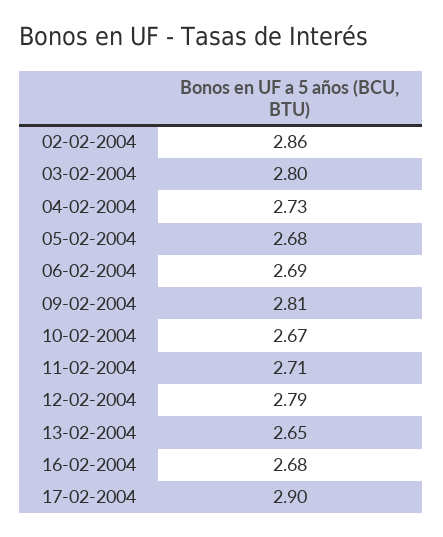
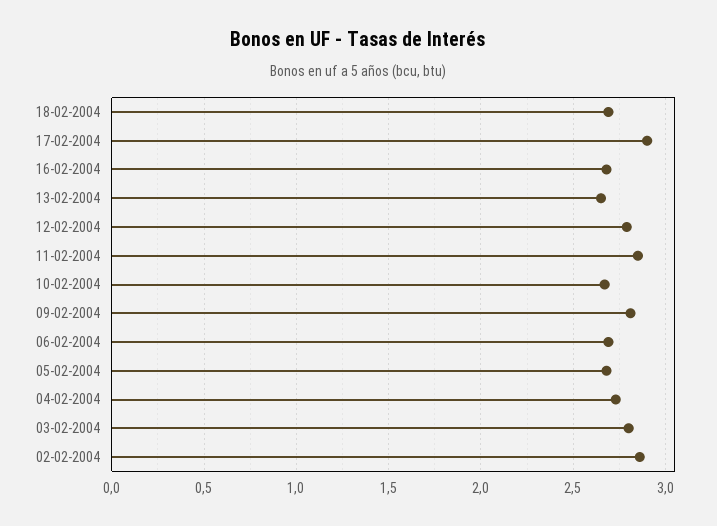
11-02-2004: 2.71 -> 2.85
18-02-2004: none -> 2.7

